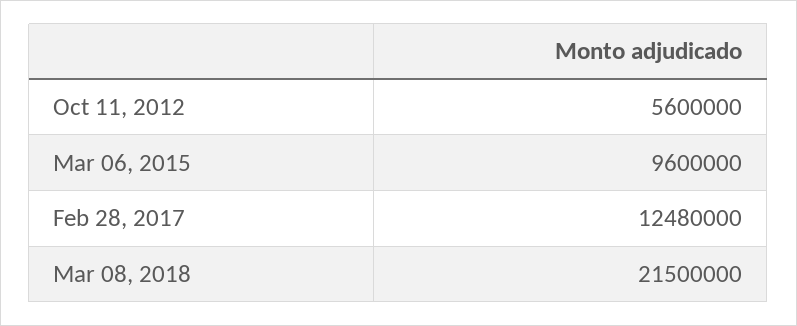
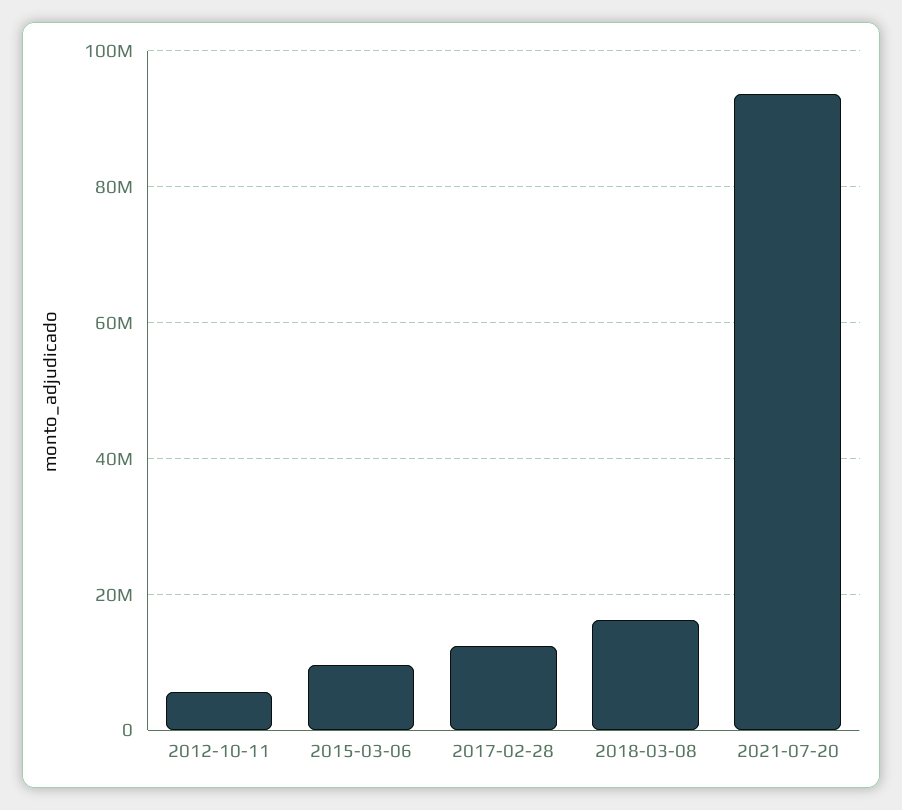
Mar 08, 2018: 21500000 -> 16000000
2021-07-20: none -> 94000000

